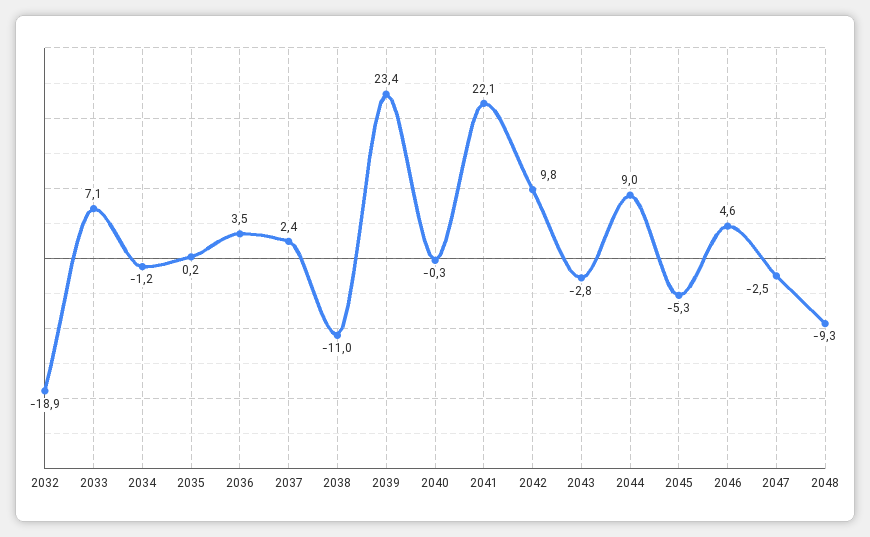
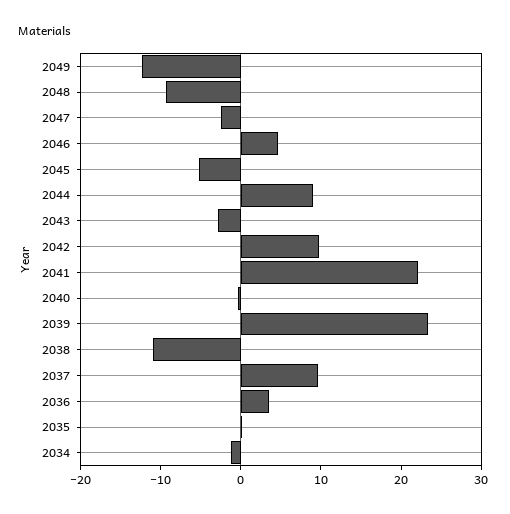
2032: -18.9 -> none
2033: 7.1 -> none
2037: 2.4 -> 10
2049: none -> -12

